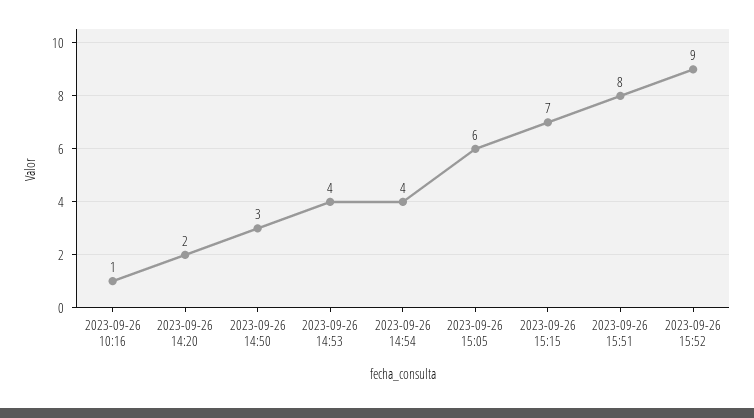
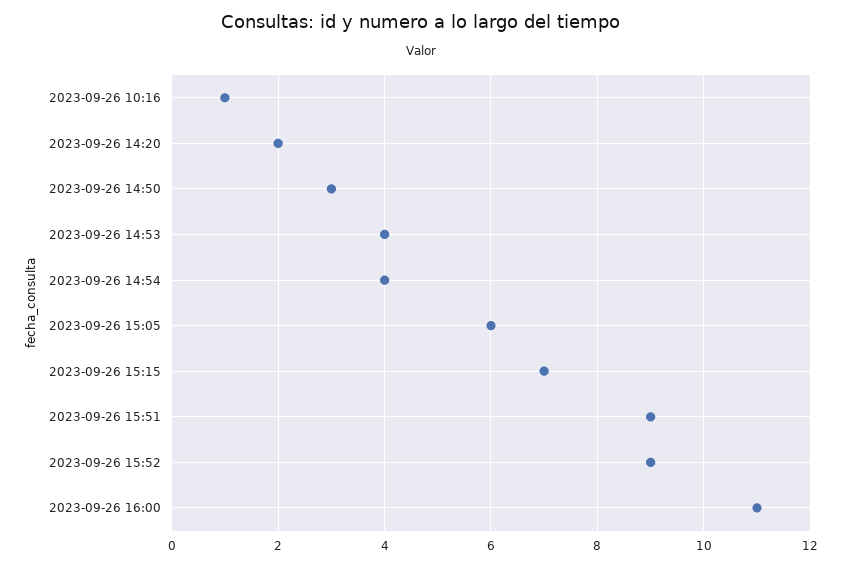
2023-09-26 15:51: 8 -> 9
2023-09-26 16:00: none -> 11

